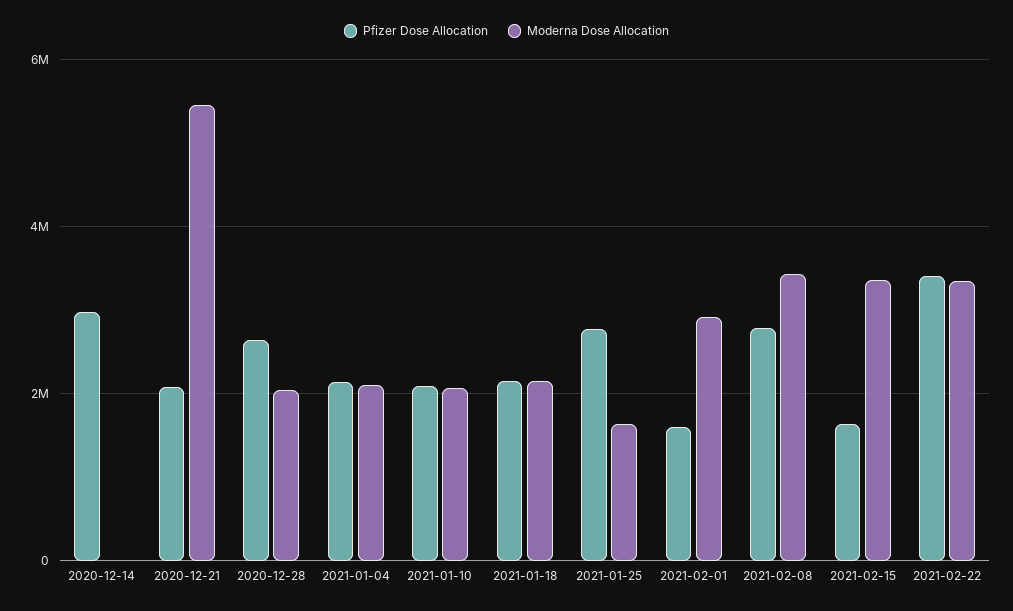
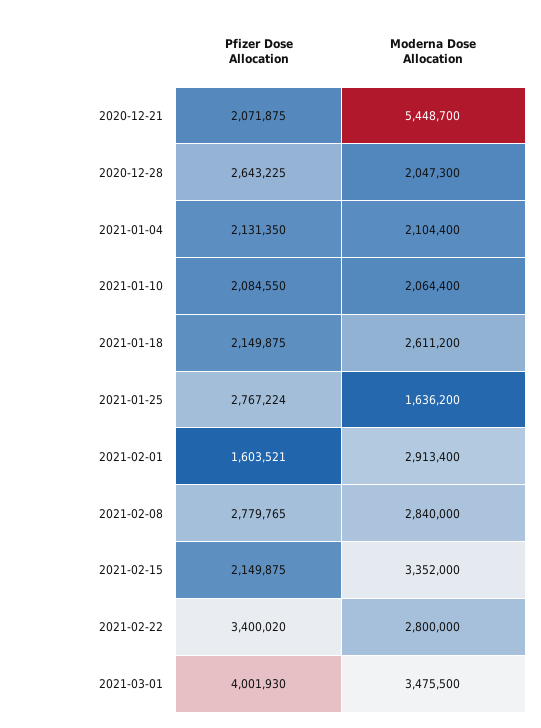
Pfizer Dose Allocation, 2020-12-14: 3000000 -> none
Moderna Dose Allocation, 2020-12-14: 0 -> none
Moderna Dose Allocation, 2021-01-18: 2200000 -> 2611200
Moderna Dose Allocation, 2021-02-08: 3400000 -> 2840000
Pfizer Dose Allocation, 2021-02-15: 1600000 -> 2149875
Moderna Dose Allocation, 2021-02-22: 3400000 -> 2800000
Pfizer Dose Allocation, 2021-03-01: none -> 4001930
Moderna Dose Allocation, 2021-03-01: none -> 3475500

